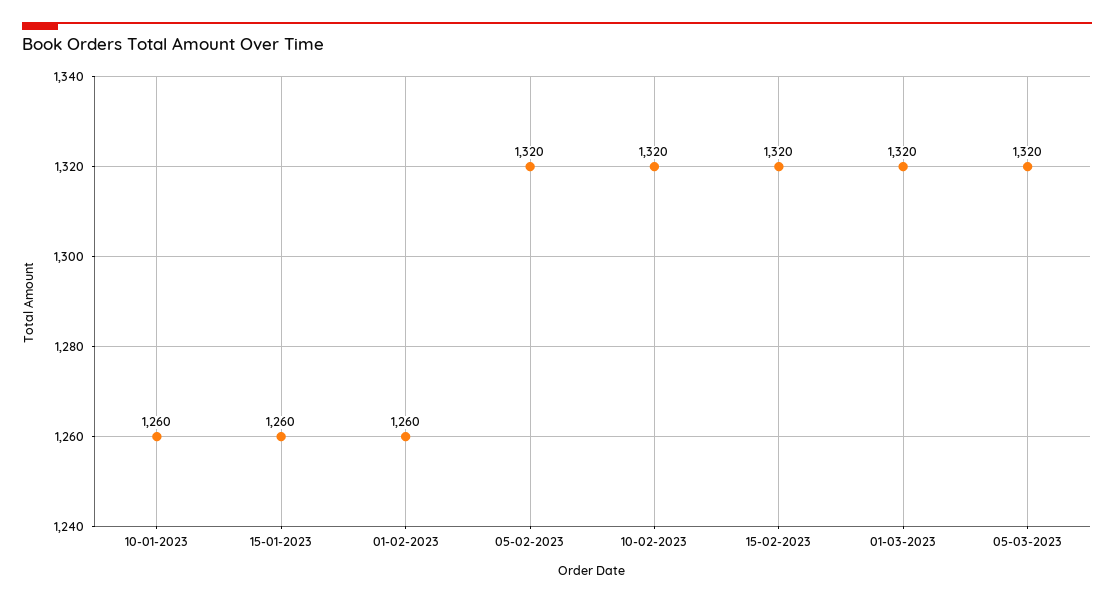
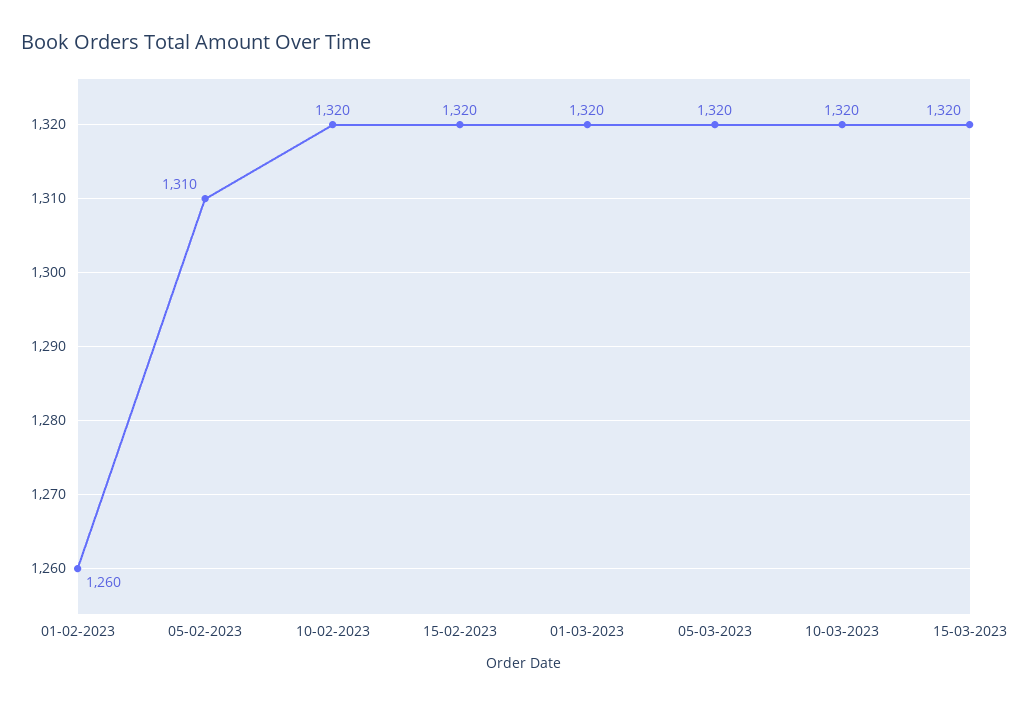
10-01-2023: 1260 -> none
15-01-2023: 1260 -> none
05-02-2023: 1320 -> 1310
10-03-2023: none -> 1320
15-03-2023: none -> 1320

